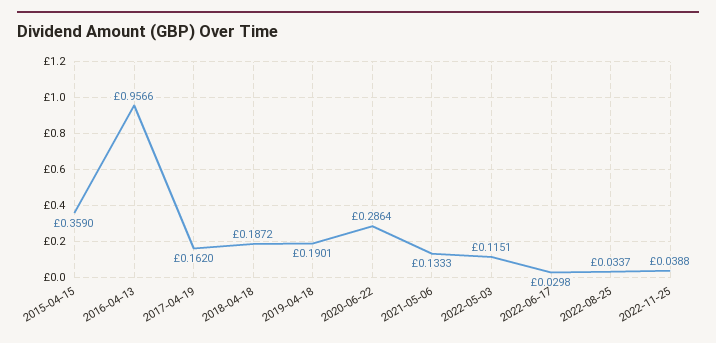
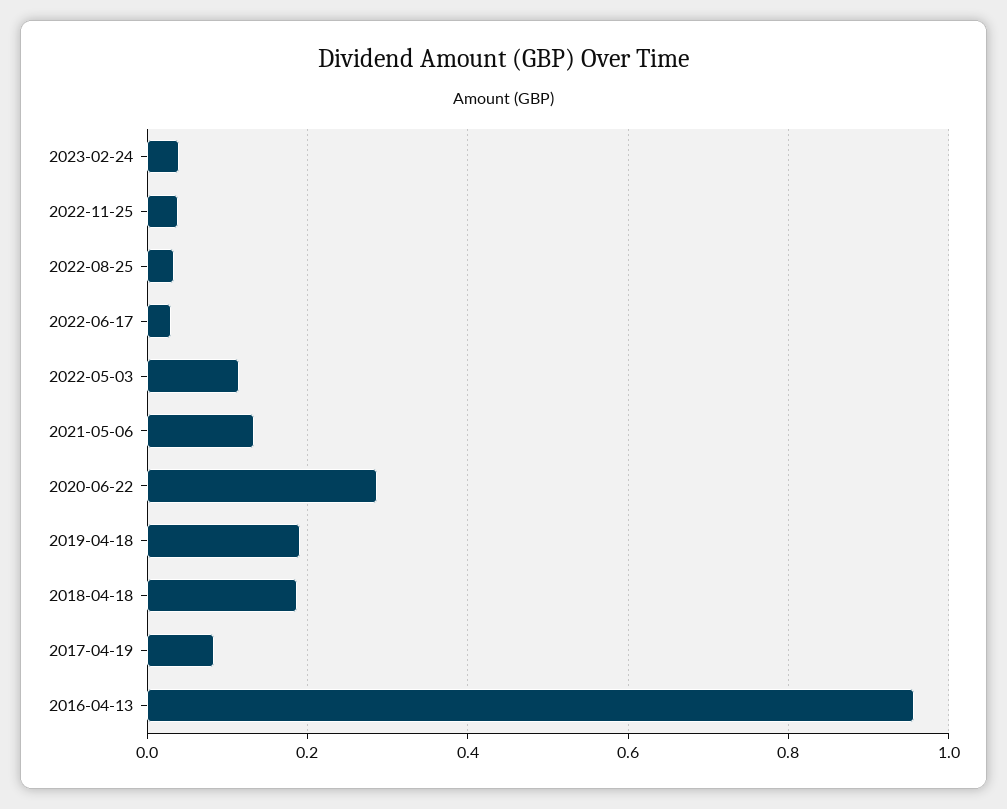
2015-04-15: 0.359 -> none
2017-04-19: 0.162 -> 0.08
2023-02-24: none -> 0.04

